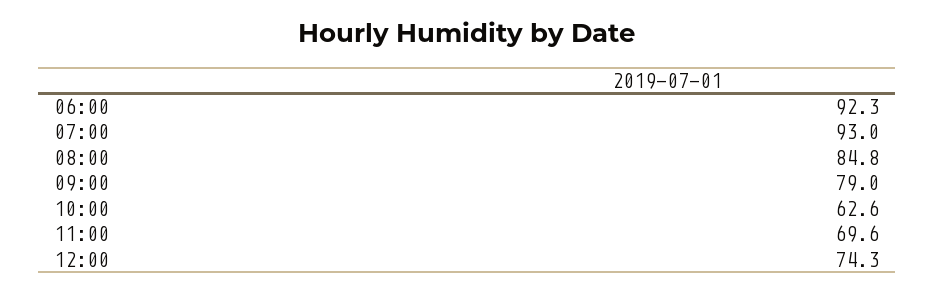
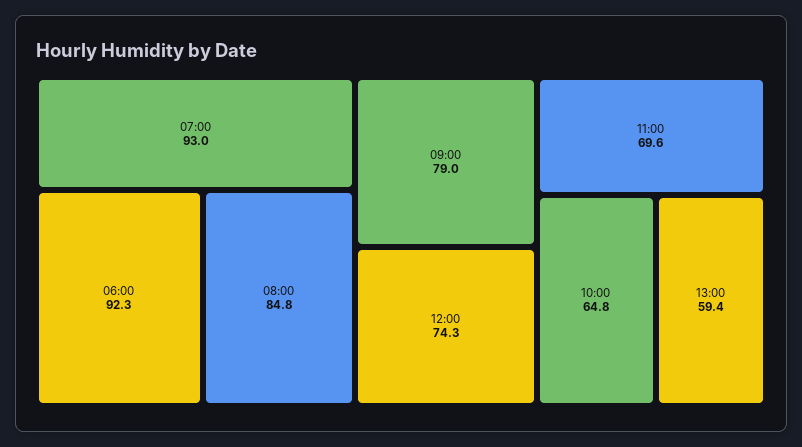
10:00: 62.6 -> 64.8
13:00: none -> 59.4

